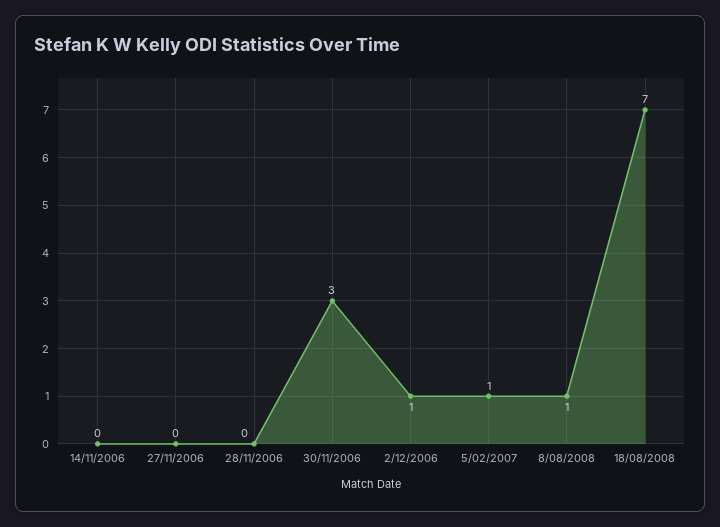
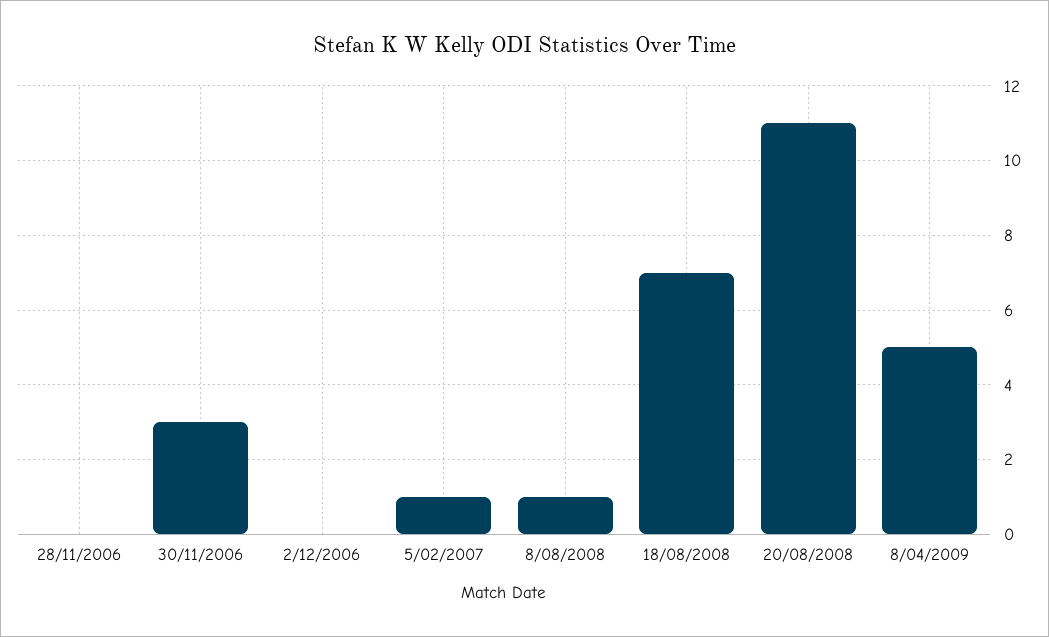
14/11/2006: 0 -> none
27/11/2006: 0 -> none
2/12/2006: 1 -> 0
20/08/2008: none -> 11
8/04/2009: none -> 5

